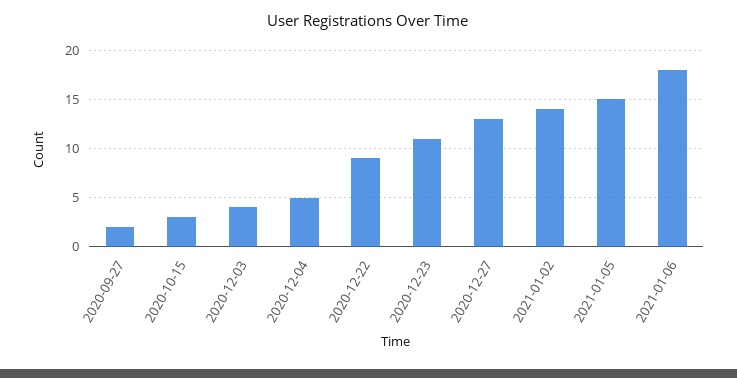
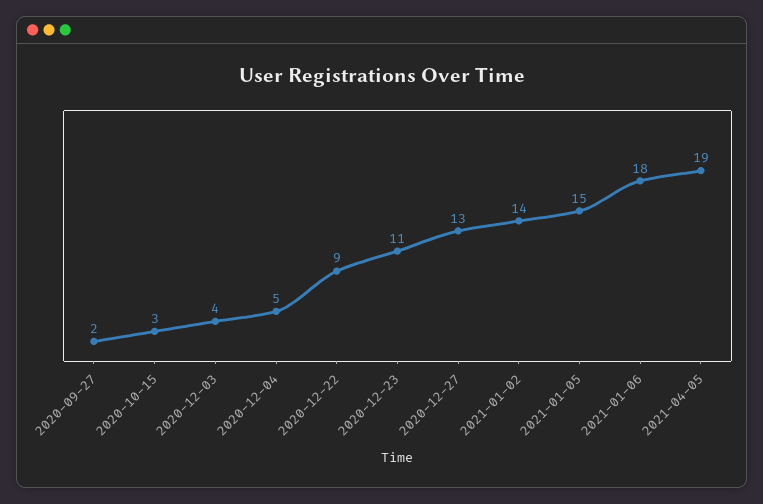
2021-04-05: none -> 19

